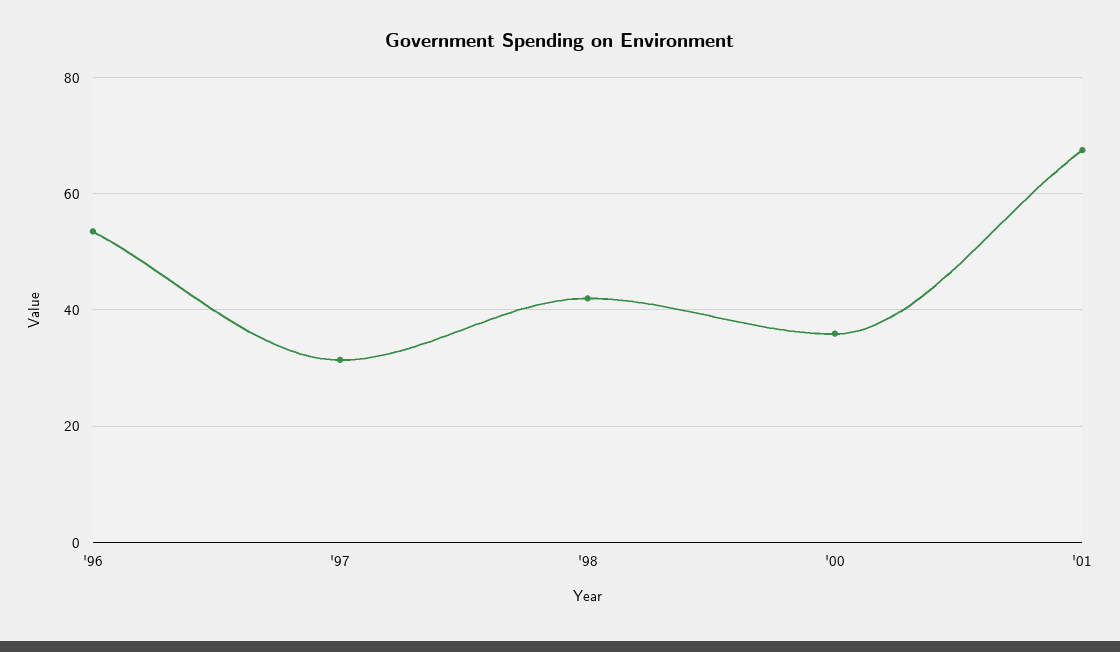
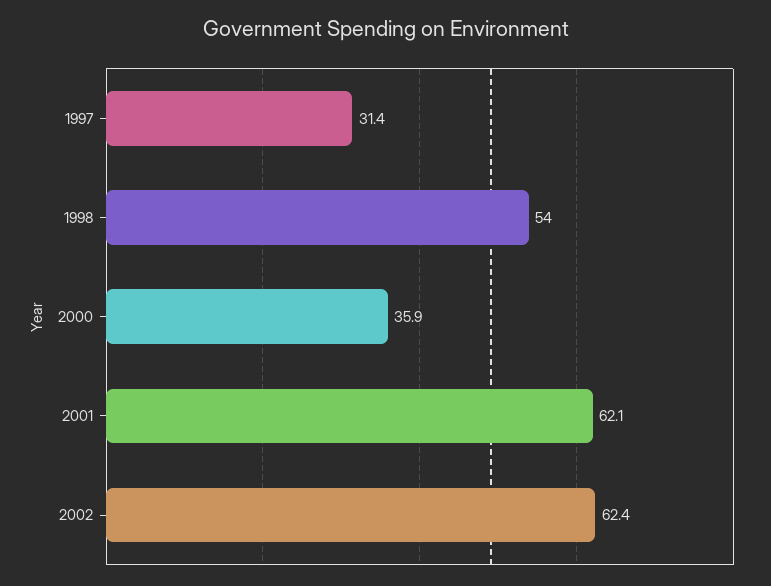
'96: 54 -> none
'98: 42 -> 54
'01: 68 -> 62.1
2002: none -> 62.4

